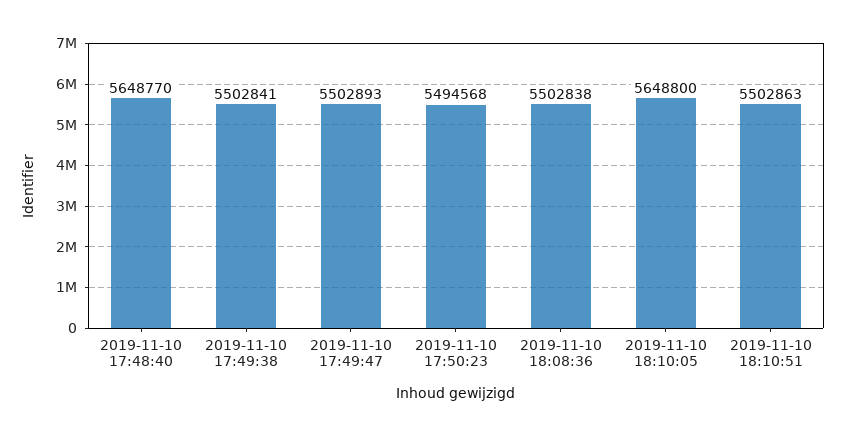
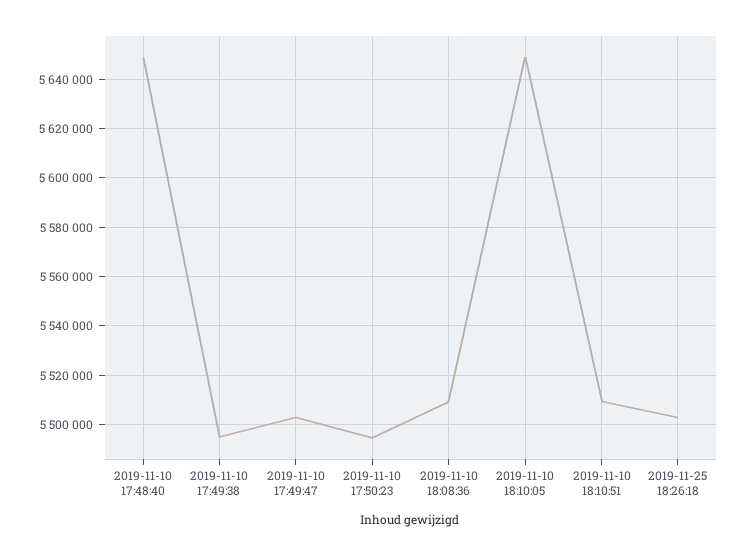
2019-11-10 17:49:38: 5502841 -> 5495000
2019-11-10 18:08:36: 5502838 -> 5510000
2019-11-10 18:10:51: 5502863 -> 5510000
2019-11-25 18:26:18: none -> 5502500

